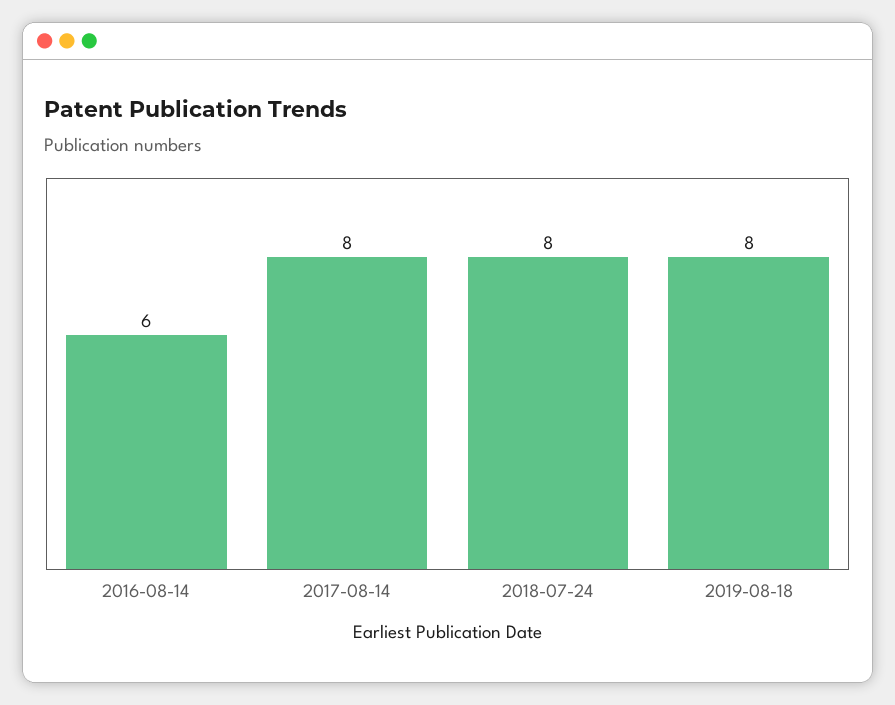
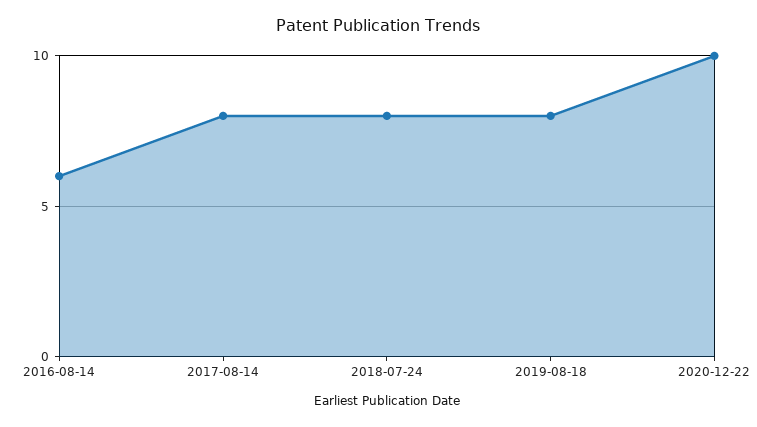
2020-12-22: none -> 10

